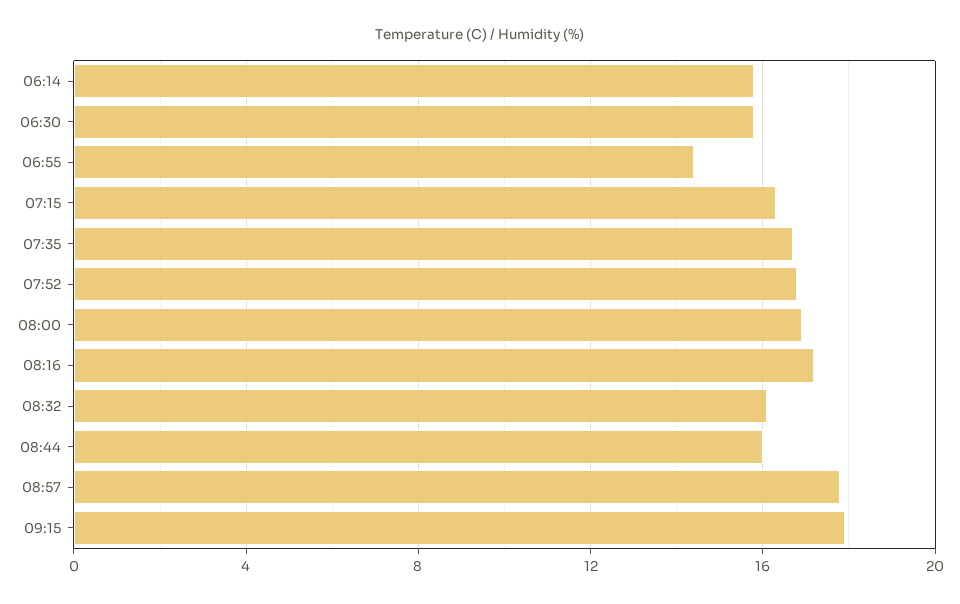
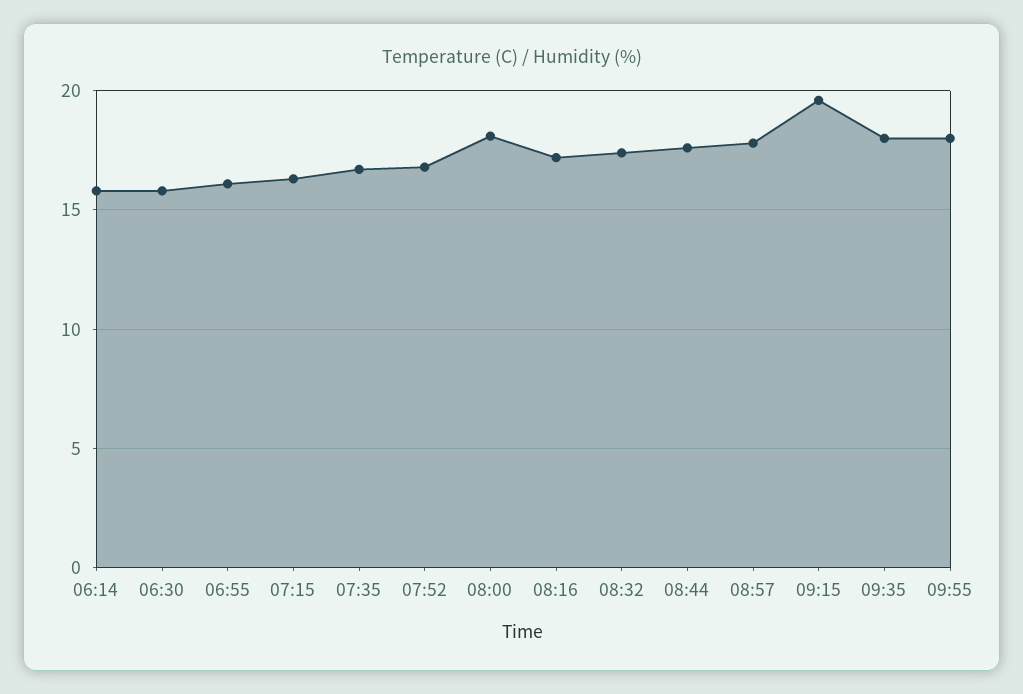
06:55: 14.5 -> 16
08:00: 17 -> 18
08:32: 16 -> 17.5
08:44: 16 -> 17.5
09:15: 18 -> 19.5
09:35: none -> 18
09:55: none -> 18

